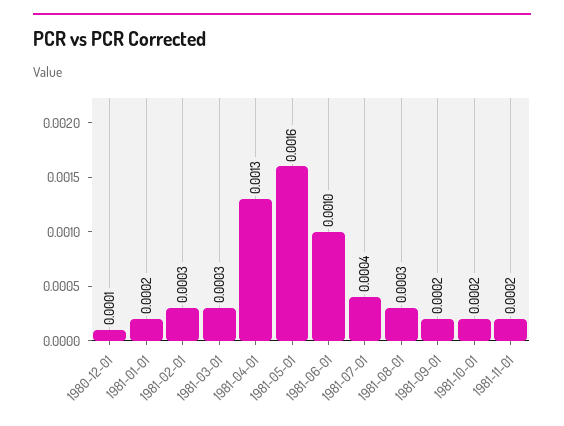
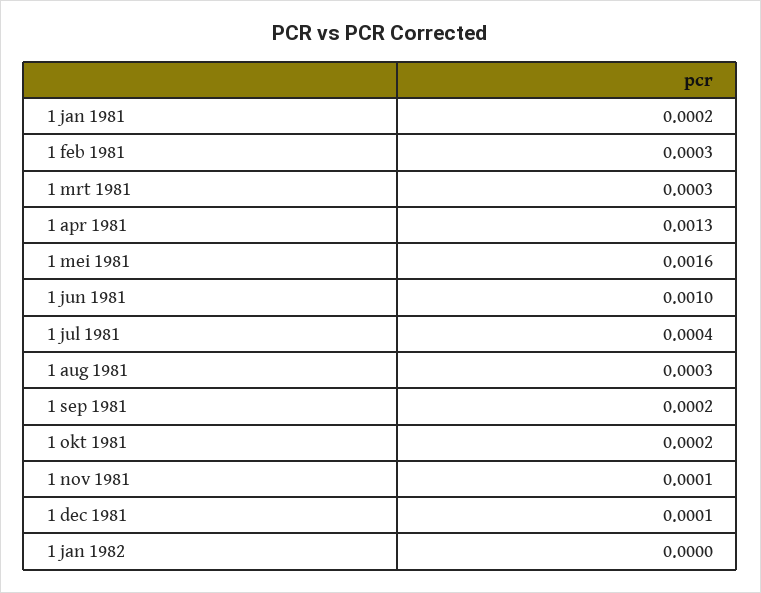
1980-12-01: 0.0001 -> none
1981-11-01: 0.0002 -> 0.0001
1 dec 1981: none -> 0.0001
1 jan 1982: none -> 0

